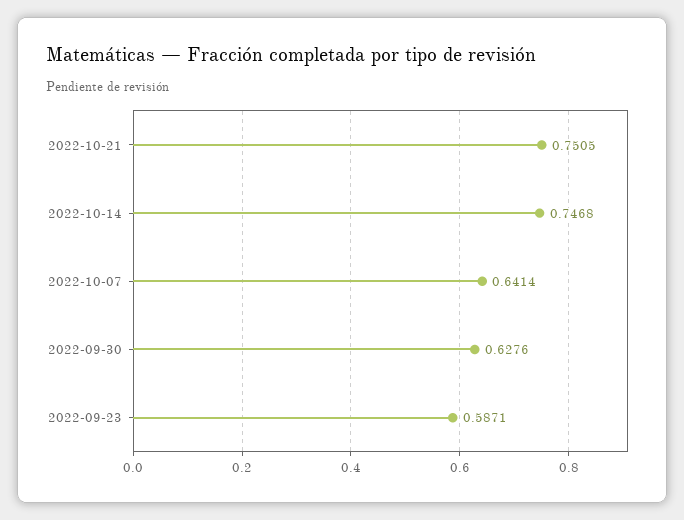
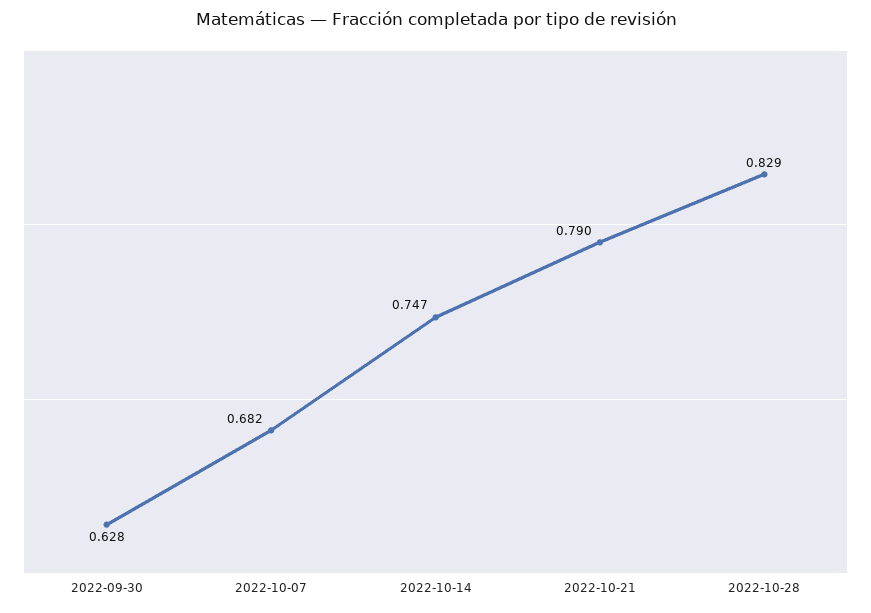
2022-10-21: 0.7505 -> 0.79
2022-10-07: 0.6414 -> 0.682
2022-09-23: 0.5871 -> none
2022-10-28: none -> 0.829

